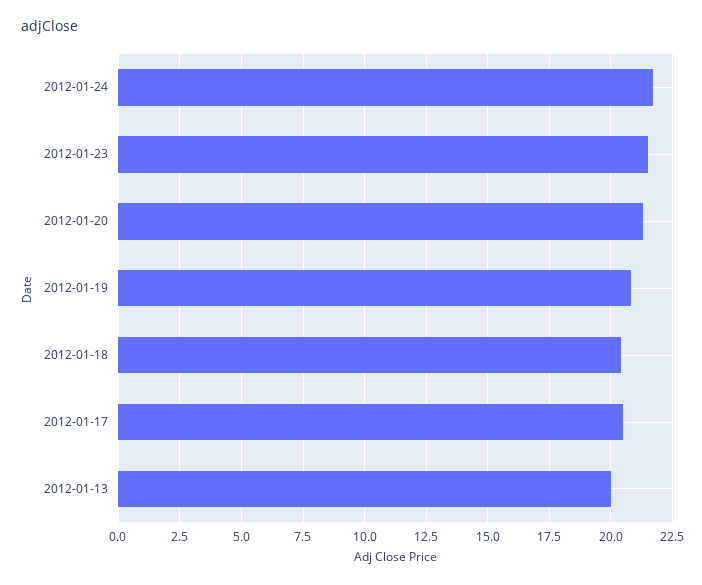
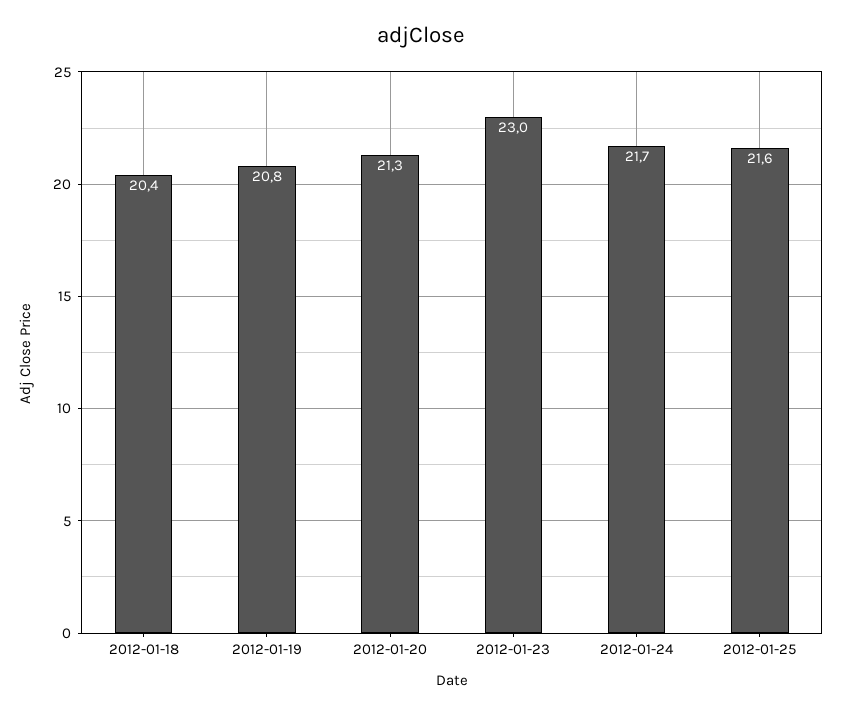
2012-01-23: 21.5 -> 23
2012-01-17: 20.5 -> none
2012-01-13: 20 -> none
2012-01-25: none -> 21.6

